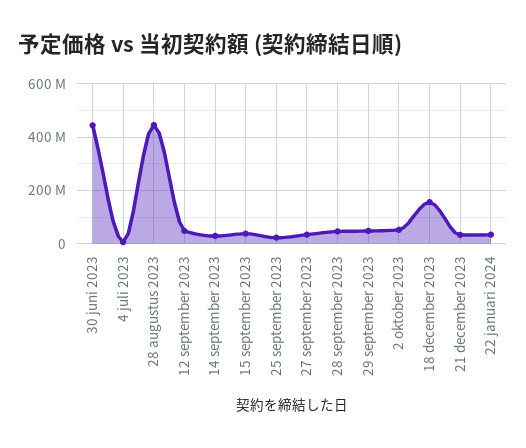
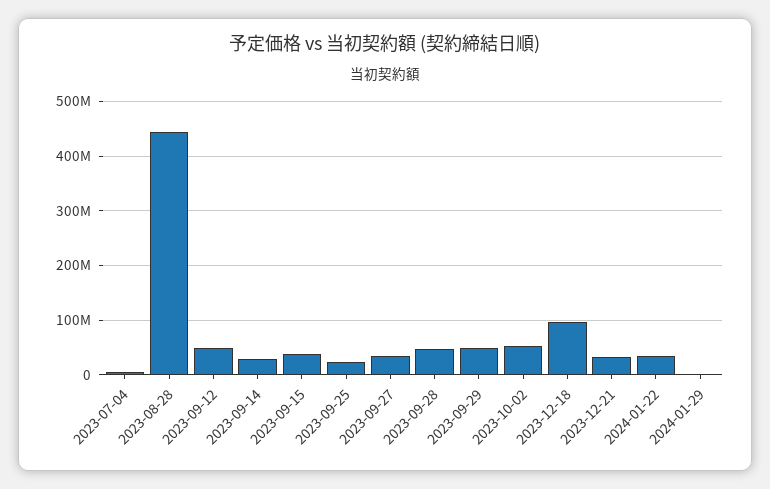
30 juni 2023: 450000000 -> none
18 december 2023: 150000000 -> 100000000
2024-01-29: none -> 0

